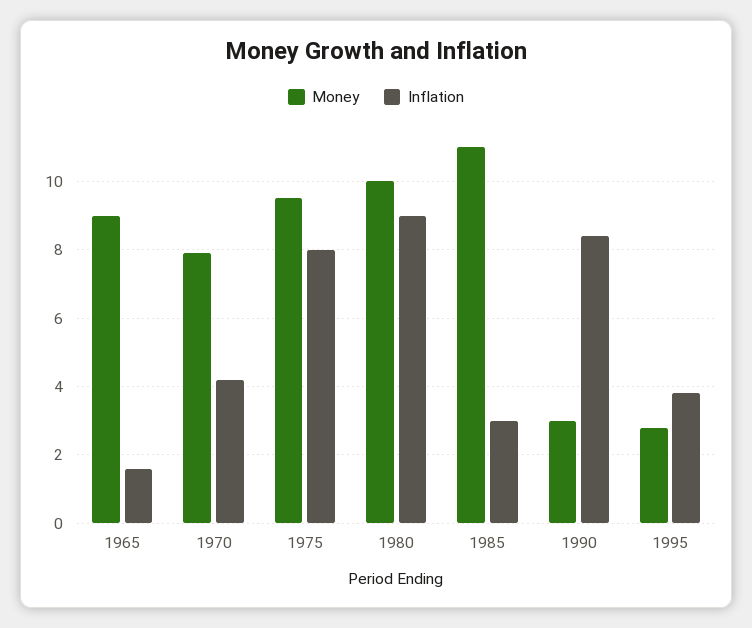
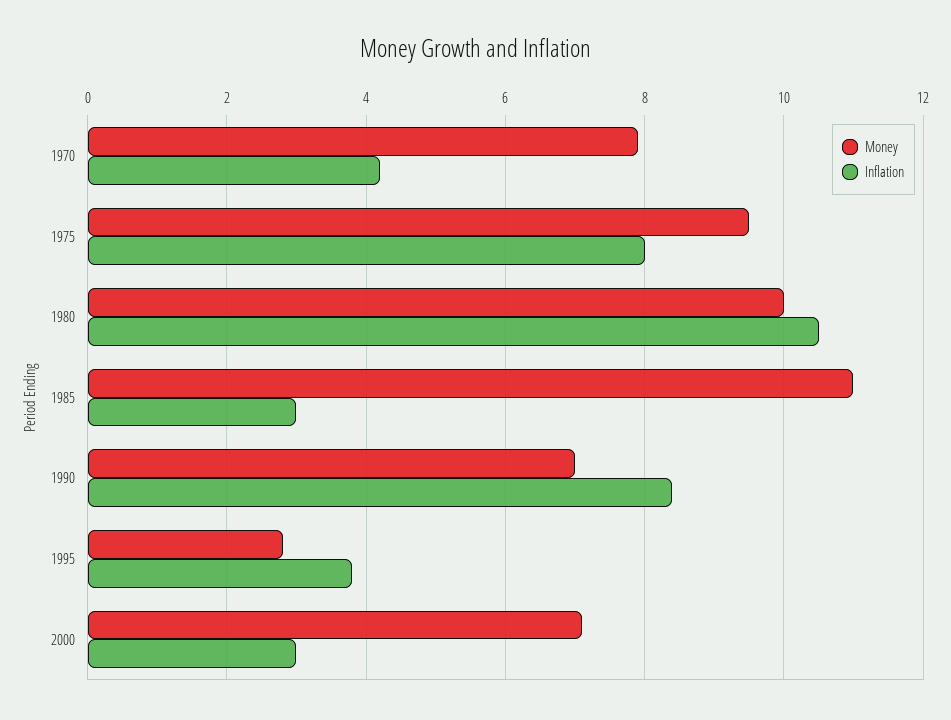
Money, 1965: 9 -> none
Inflation, 1965: 1.5 -> none
Inflation, 1980: 9 -> 10.5
Money, 1990: 3 -> 7
Money, 2000: none -> 7
Inflation, 2000: none -> 3

